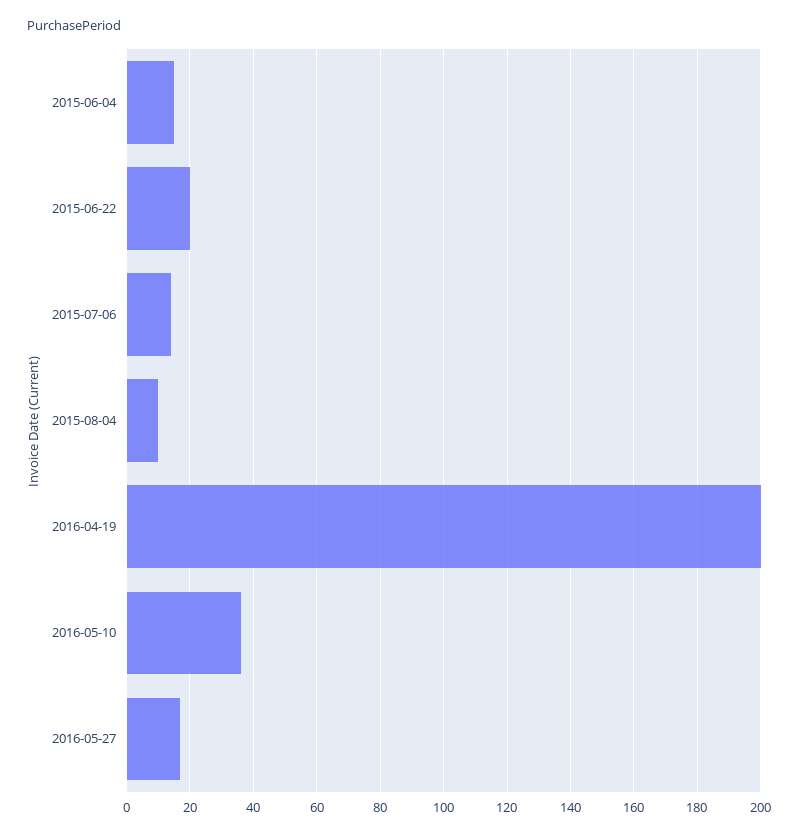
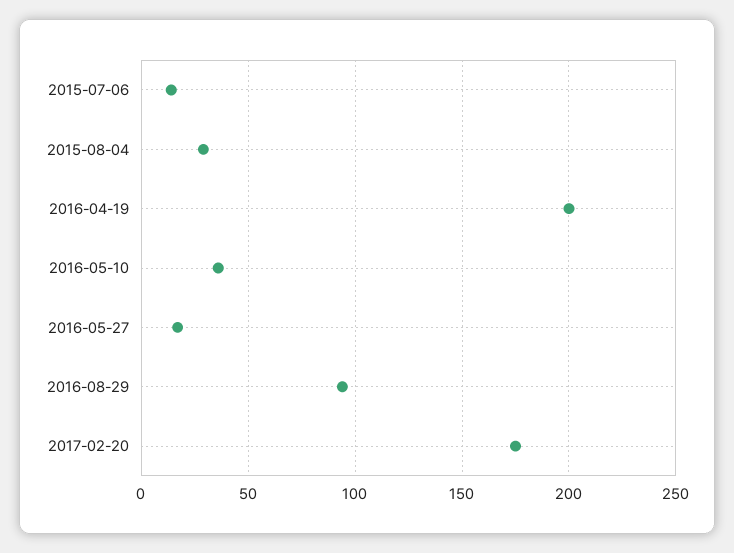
2015-06-04: 15 -> none
2015-06-22: 20 -> none
2015-08-04: 10 -> 30
2016-08-29: none -> 95
2017-02-20: none -> 175

